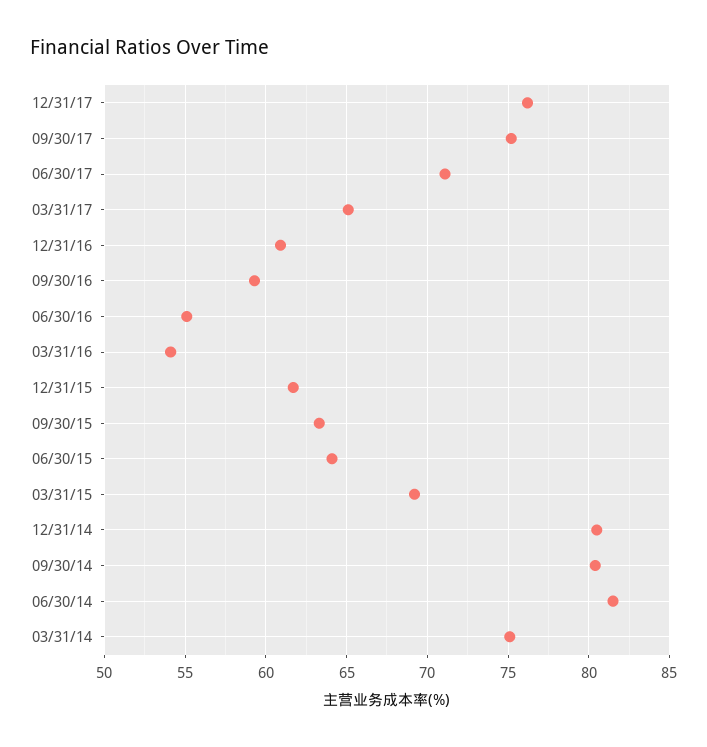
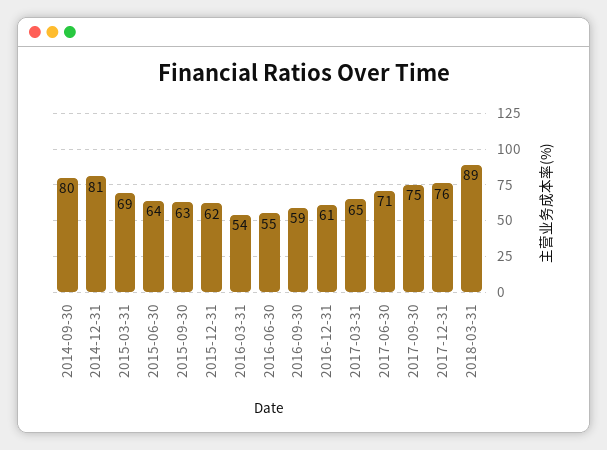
06/30/14: 81.5 -> none
03/31/14: 75 -> none
2018-03-31: none -> 89

